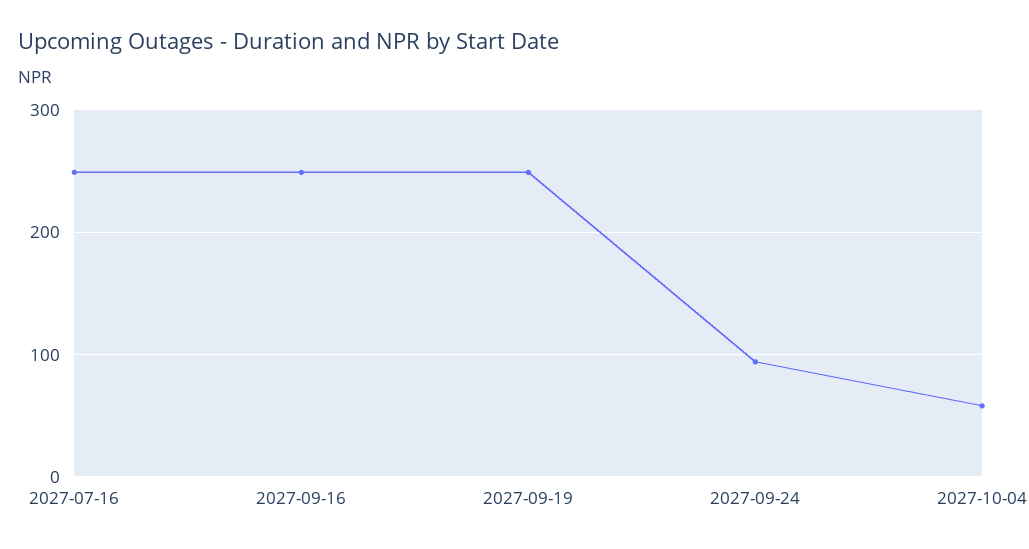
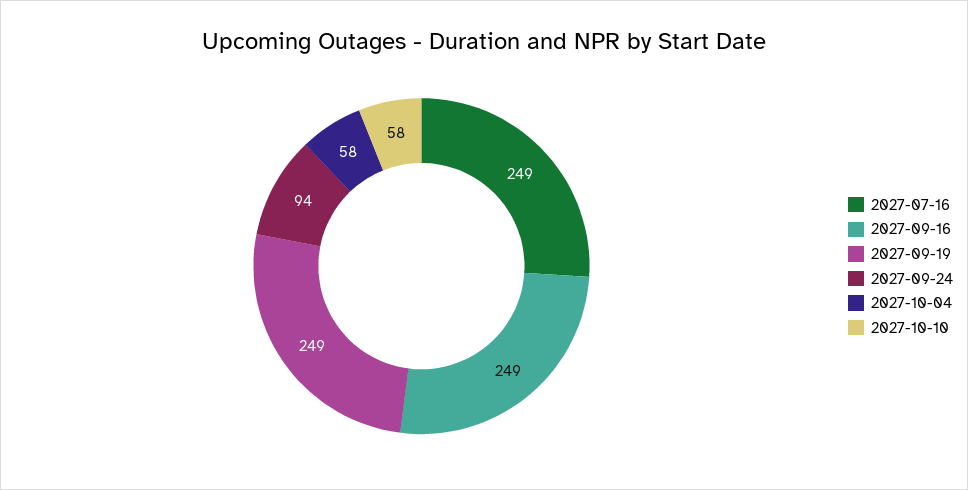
2027-10-10: none -> 58

